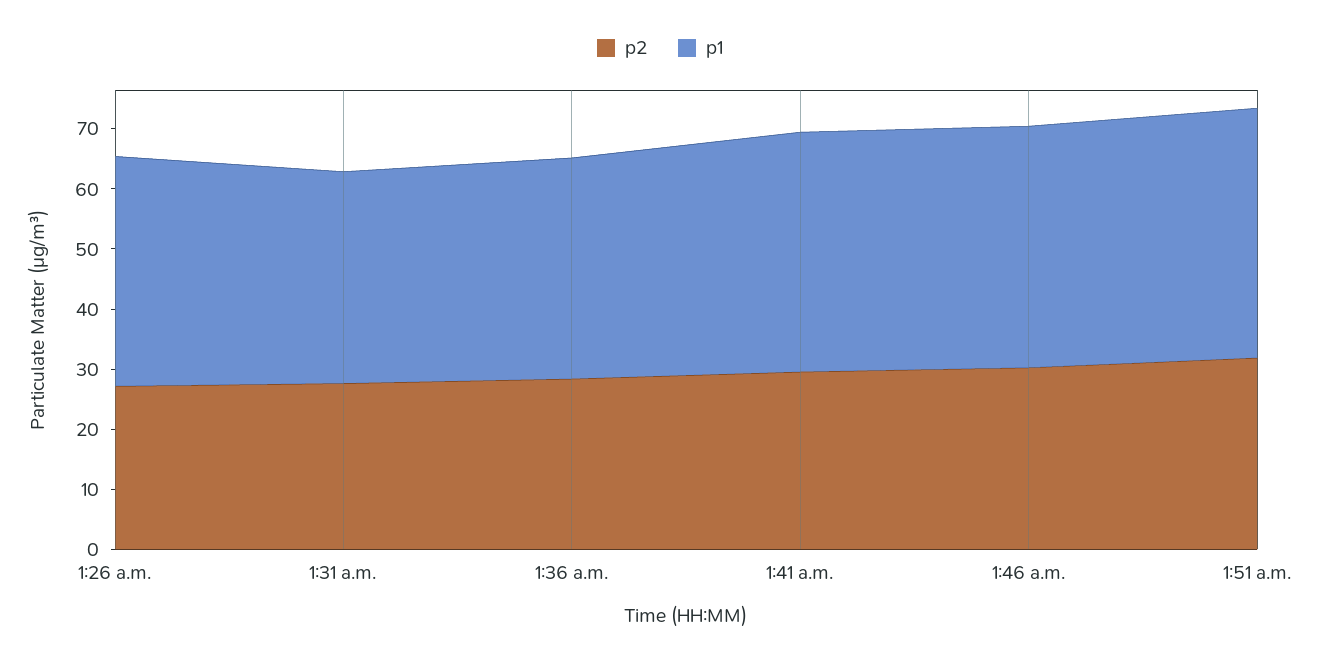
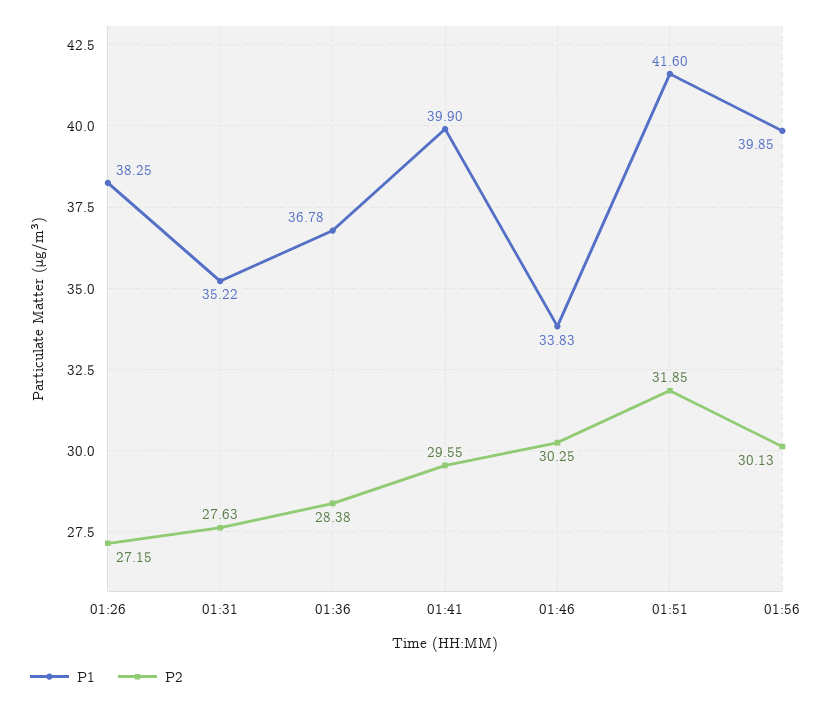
p1, 1:46 a.m.: 40 -> 33.83
p1, 01:56: none -> 39.85
p2, 01:56: none -> 30.13

